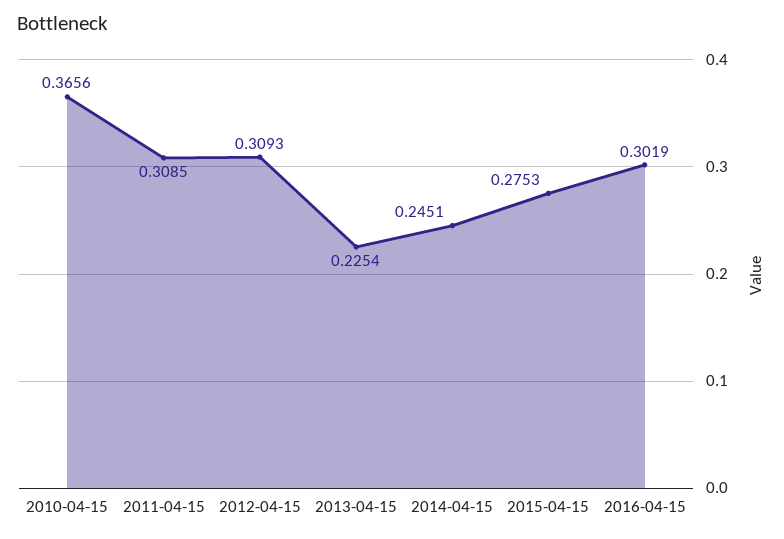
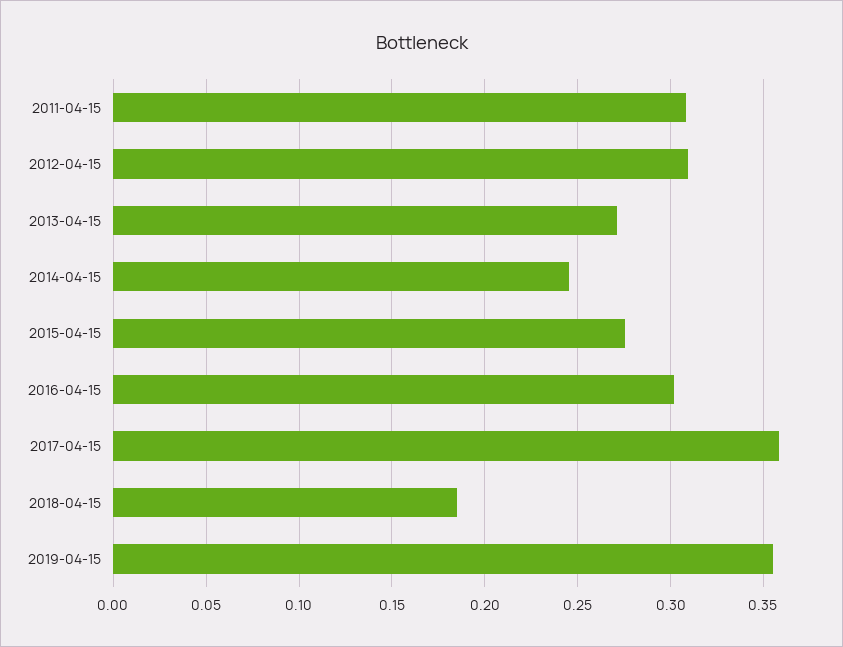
2010-04-15: 0.3656 -> none
2013-04-15: 0.2254 -> 0.27
2017-04-15: none -> 0.36
2018-04-15: none -> 0.185
2019-04-15: none -> 0.355

